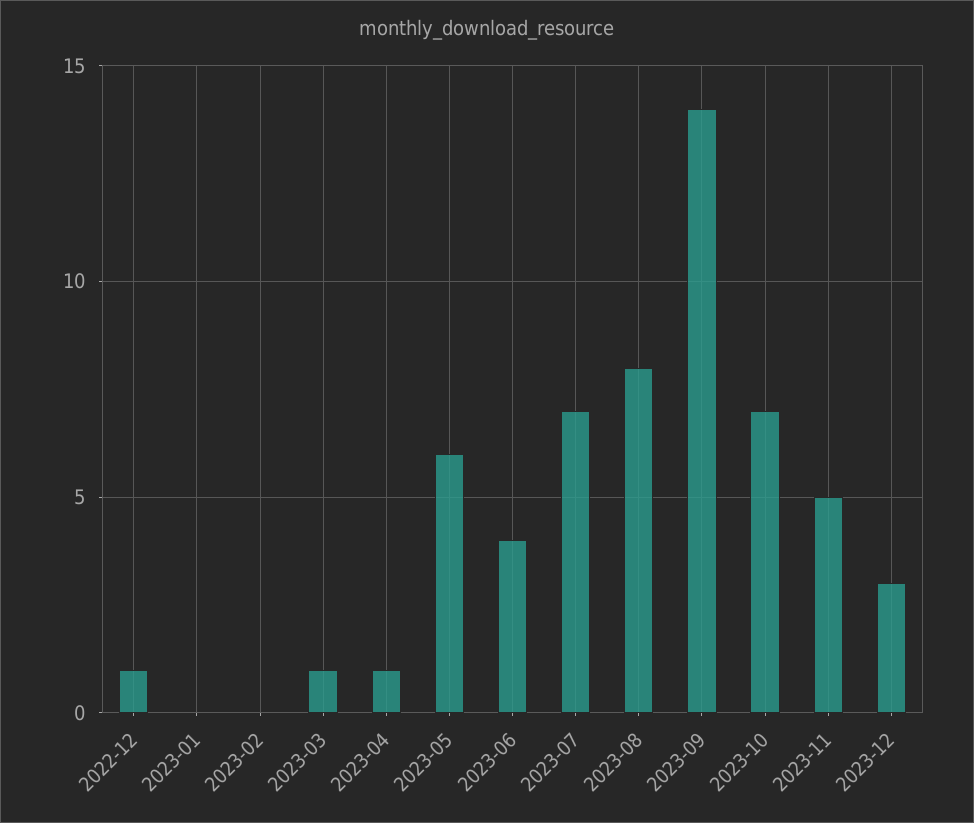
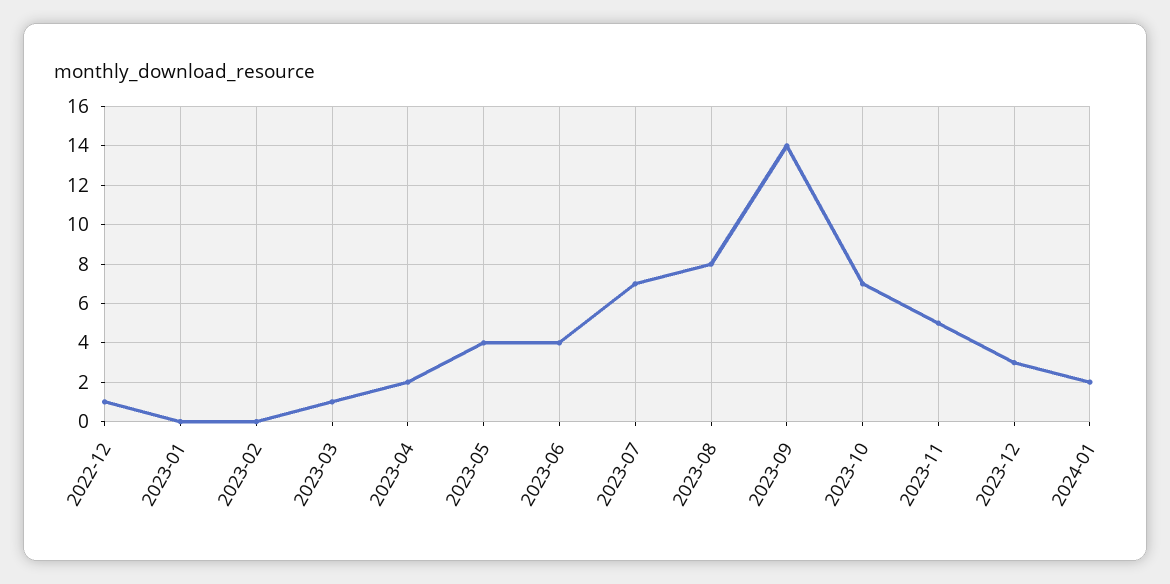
2023-04: 1 -> 2
2023-05: 6 -> 4
2024-01: none -> 2

